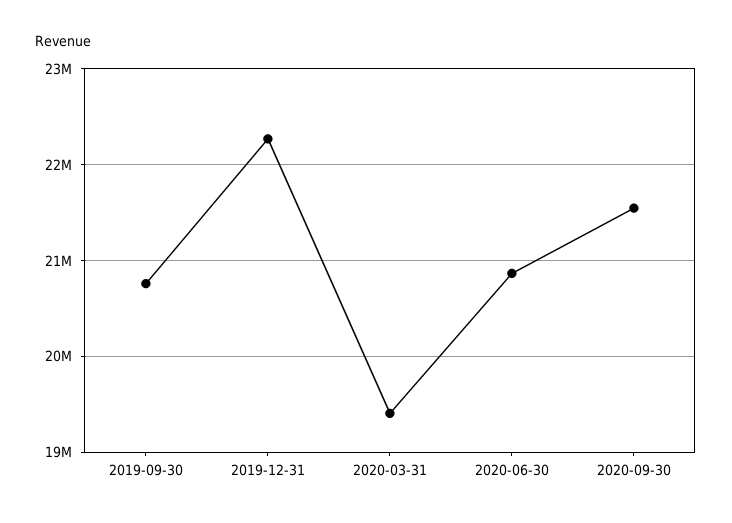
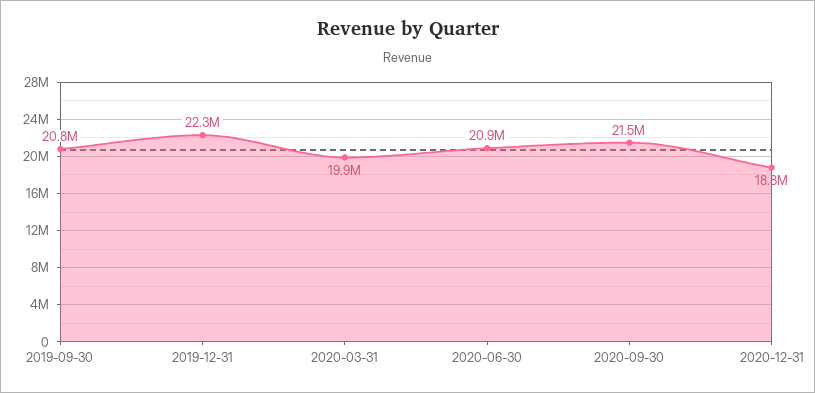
2020-03-31: 19400000 -> 19900000
2020-12-31: none -> 18800000

